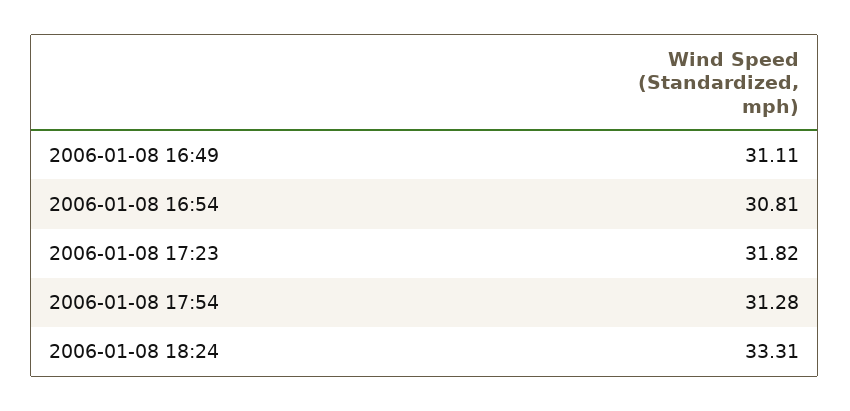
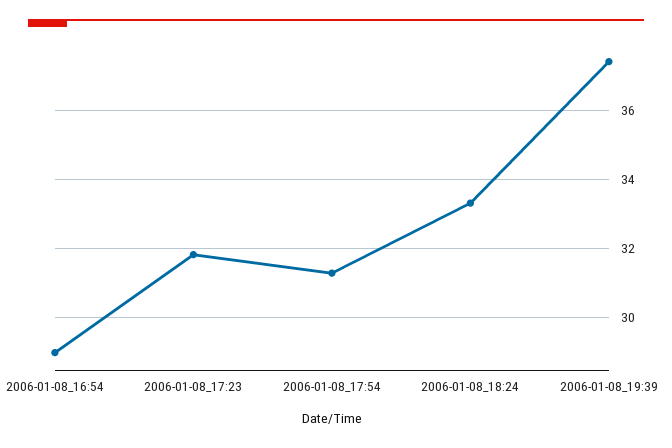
2006-01-08 16:49: 31.11 -> none
2006-01-08 16:54: 30.81 -> 29
2006-01-08_19:39: none -> 37.4

